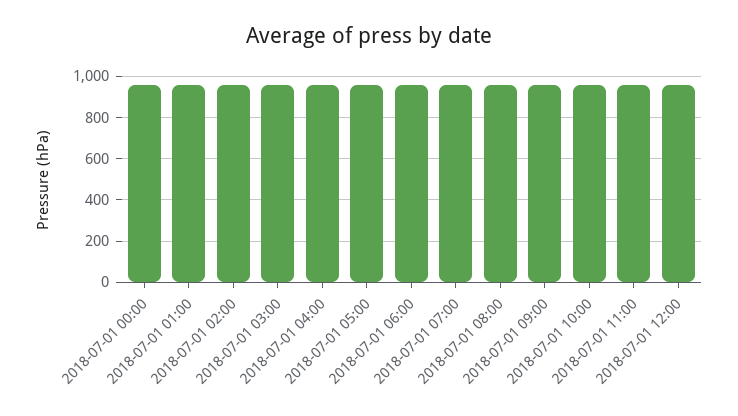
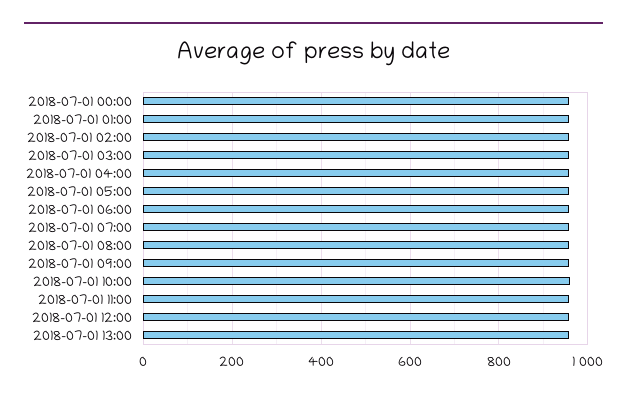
2018-07-01 13:00: none -> 960

